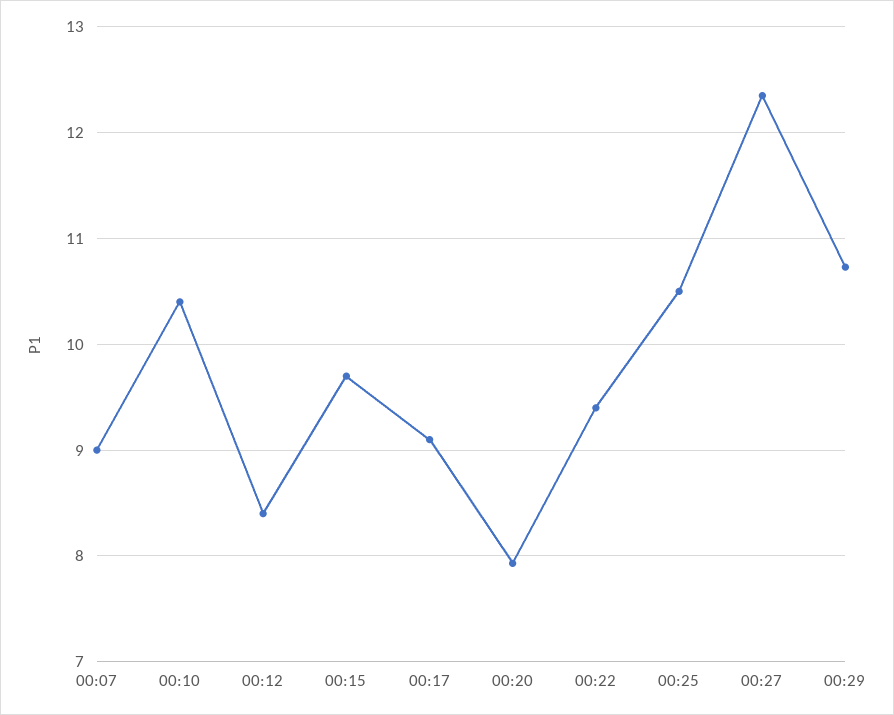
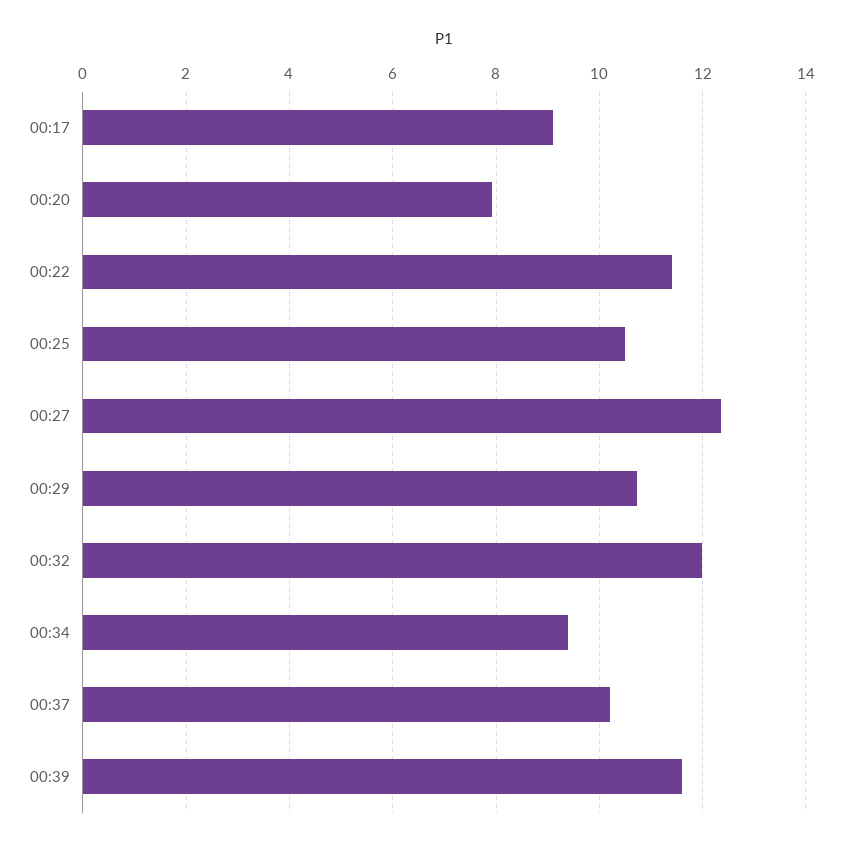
00:07: 9 -> none
00:10: 10.4 -> none
00:12: 8.4 -> none
00:15: 9.7 -> none
00:22: 9.4 -> 11.4
00:32: none -> 12
00:34: none -> 9.4
00:37: none -> 10.2
00:39: none -> 11.6

